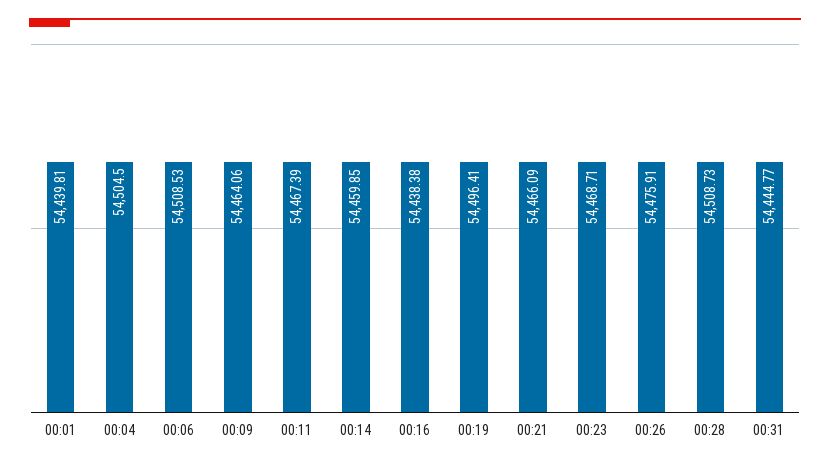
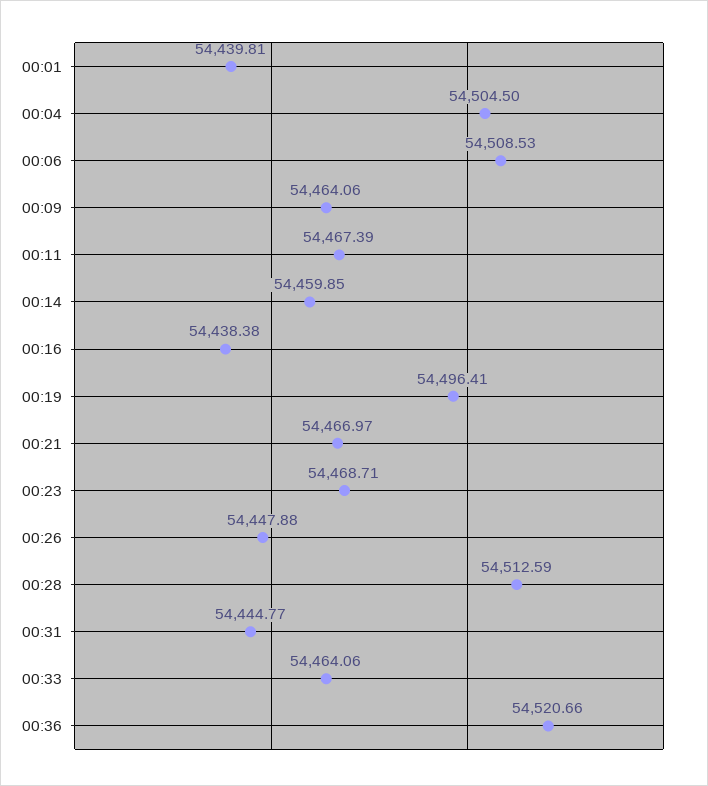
00:21: 54466.09 -> 54466.97
00:26: 54475.91 -> 54447.88
00:28: 54508.73 -> 54512.59
00:33: none -> 54464.06
00:36: none -> 54520.66

